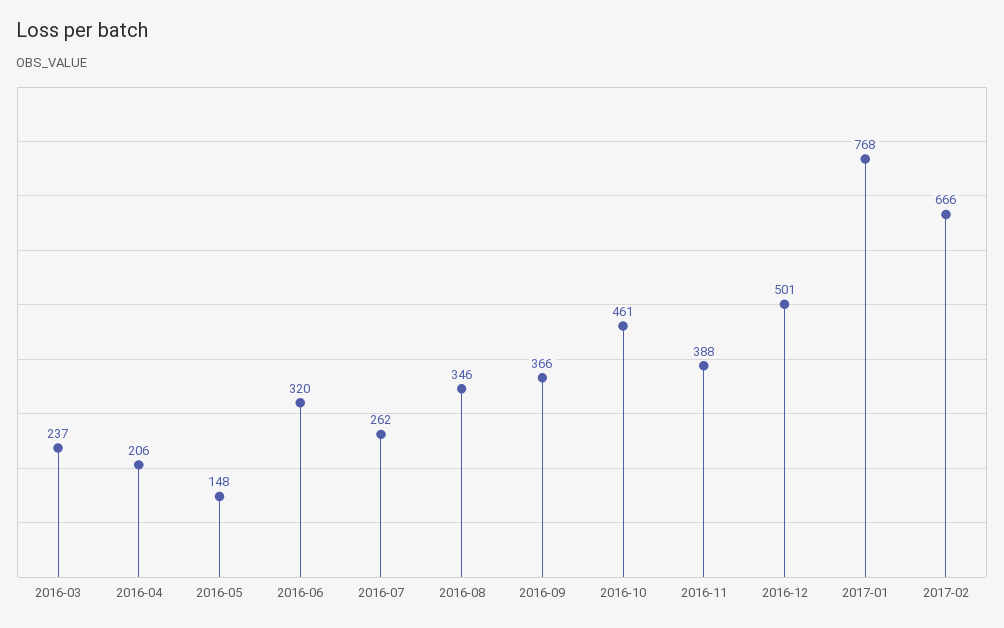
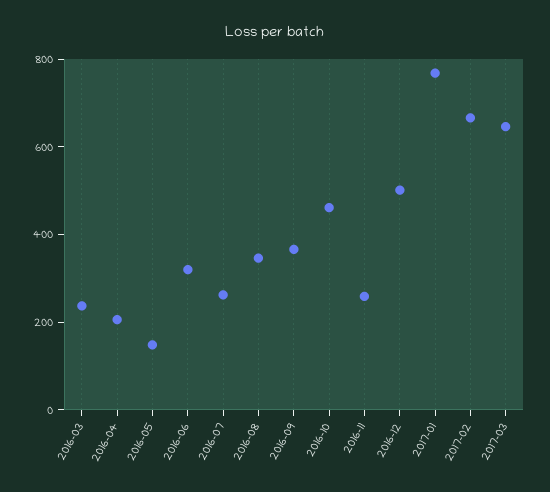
2016-11: 388 -> 250
2017-03: none -> 650

